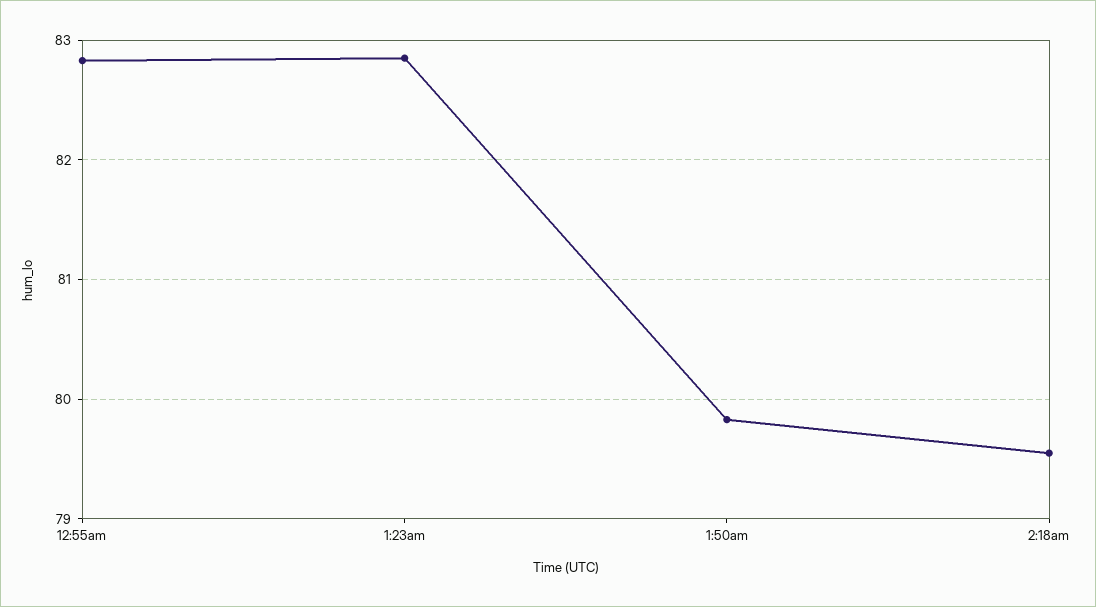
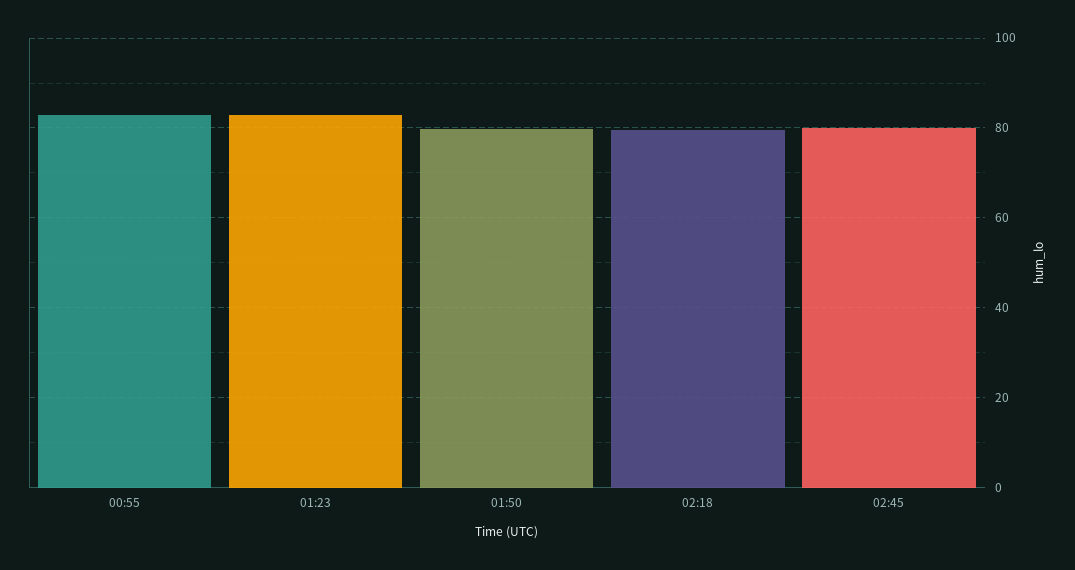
02:45: none -> 80

